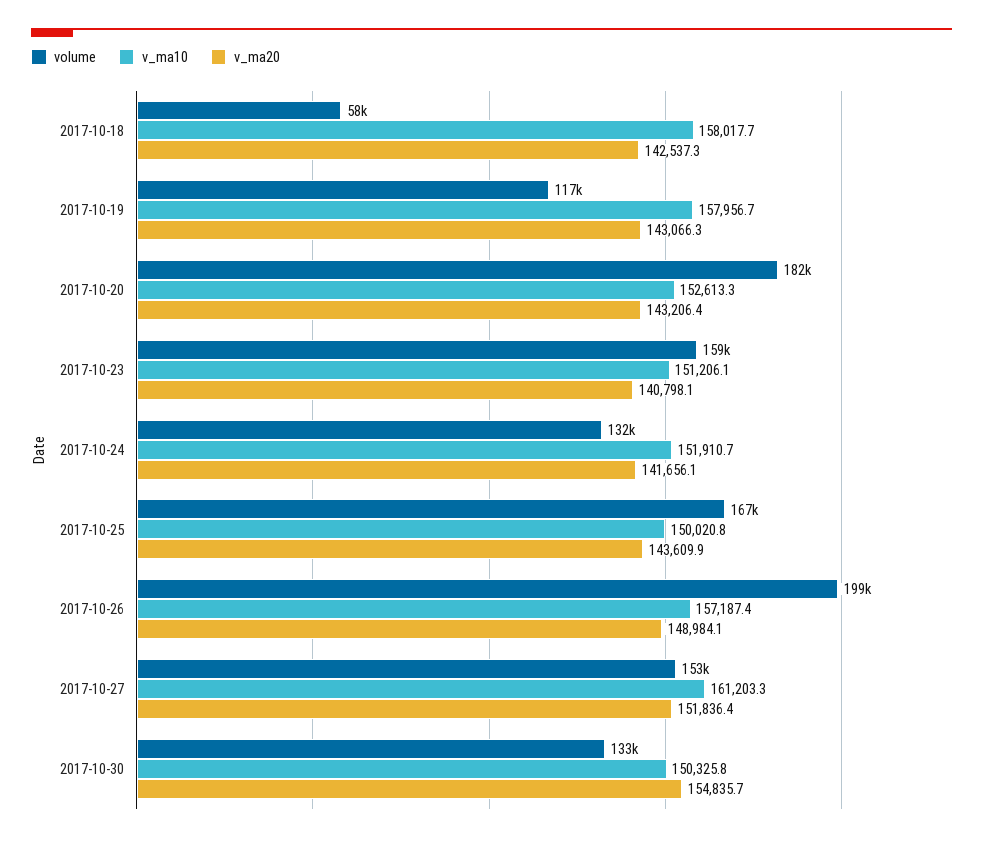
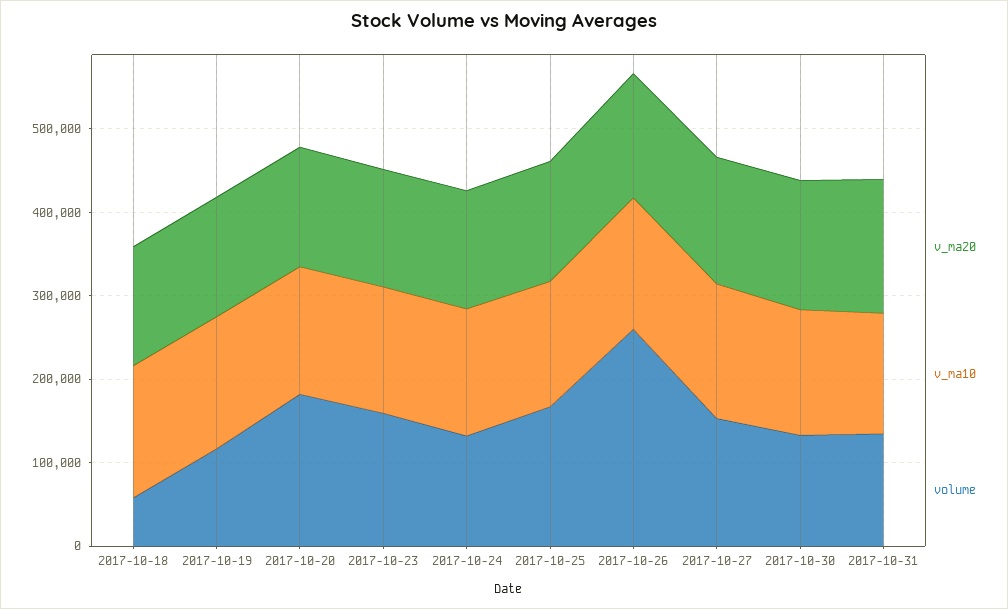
volume, 2017-10-26: 199000 -> 260000
v_ma20, 2017-10-31: none -> 160000
v_ma10, 2017-10-31: none -> 140000
volume, 2017-10-31: none -> 140000

